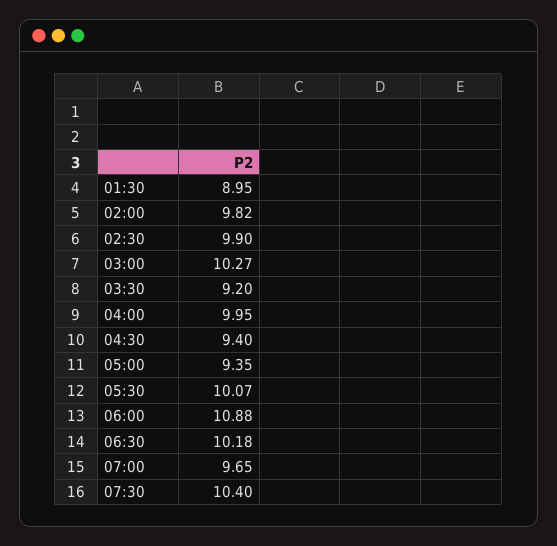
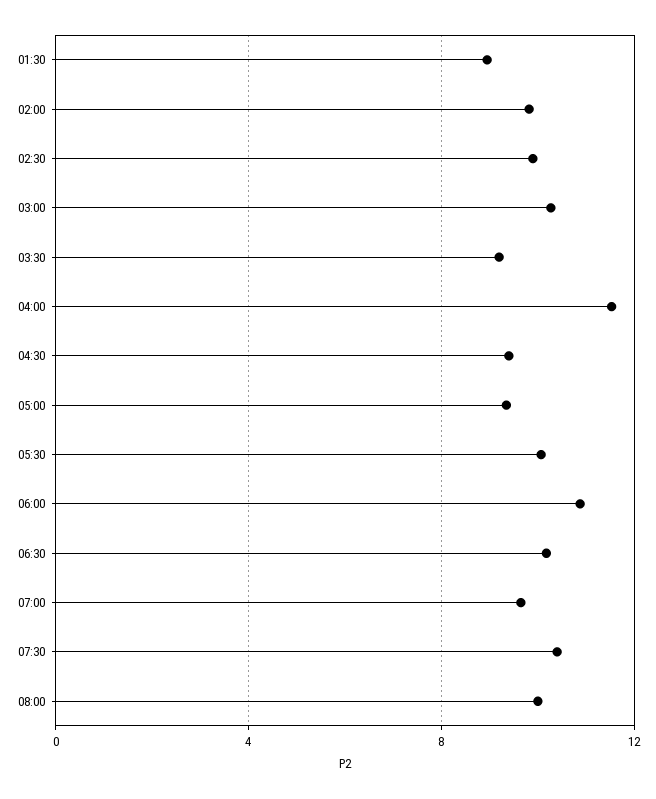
04:00: 9.95 -> 11.5
08:00: none -> 10

